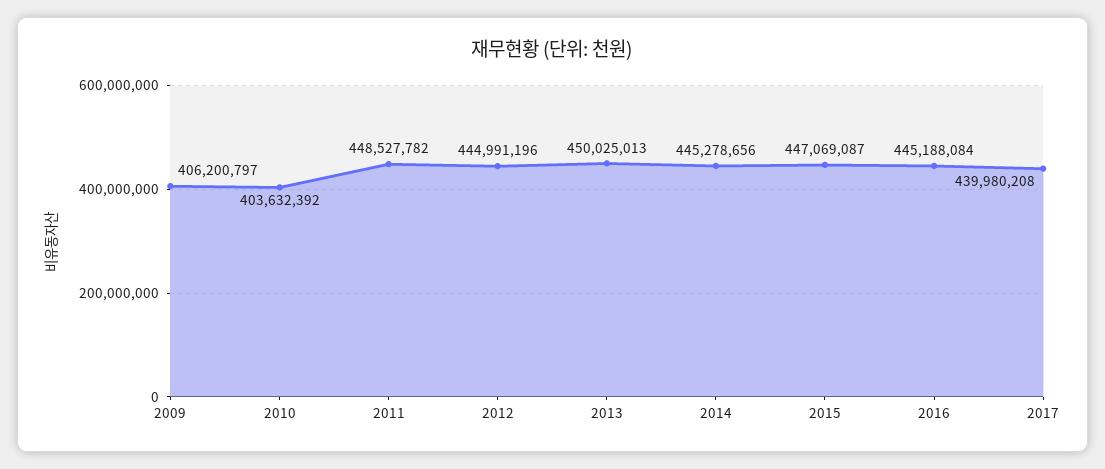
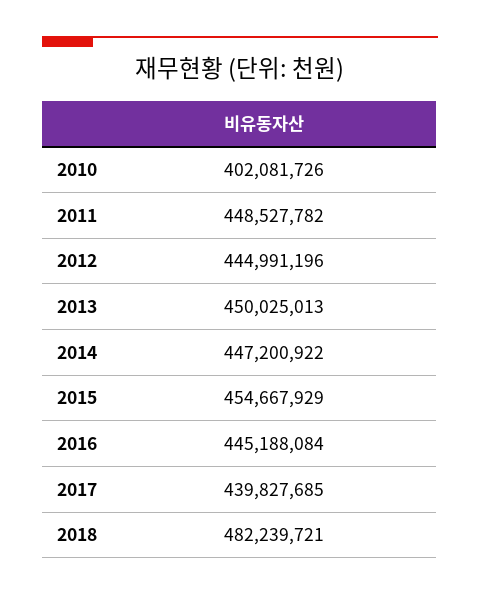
2009: 406200797 -> none
2010: 403632392 -> 402081726
2014: 445278656 -> 447200922
2015: 447069087 -> 454667929
2017: 439980208 -> 439827685
2018: none -> 482239721

